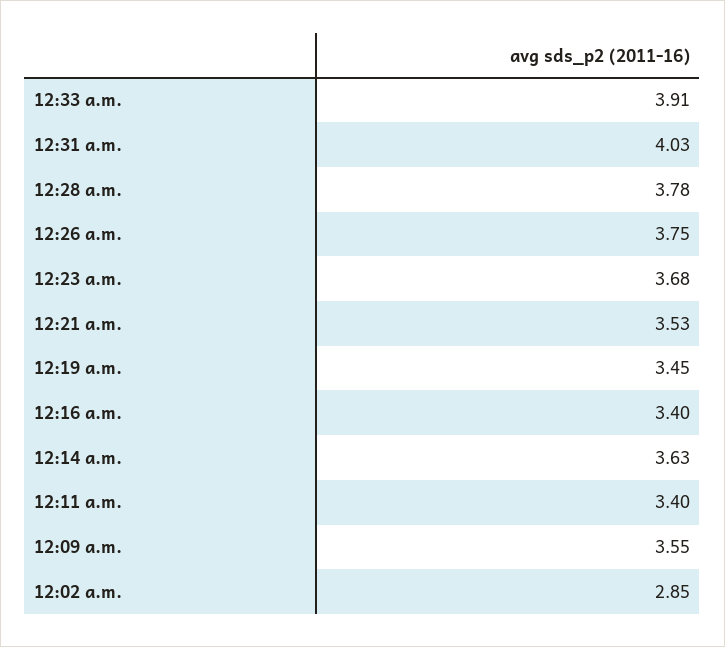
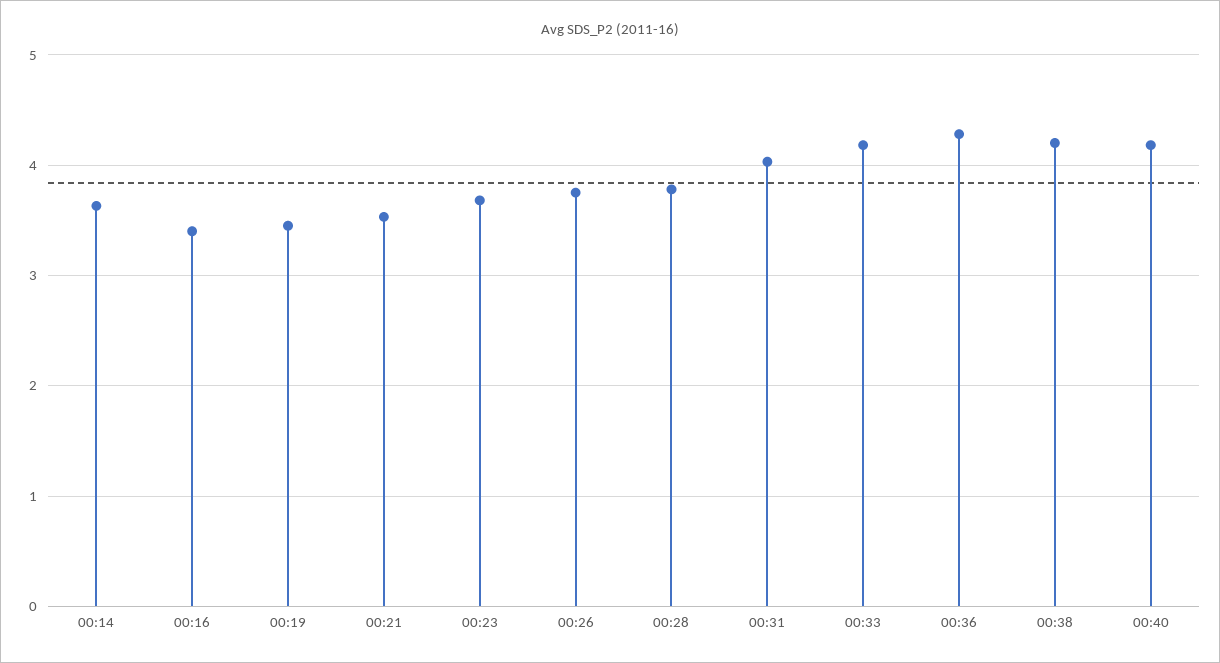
12:33 a.m.: 3.91 -> 4.2
12:11 a.m.: 3.4 -> none
12:09 a.m.: 3.55 -> none
12:02 a.m.: 2.85 -> none
00:36: none -> 4.3
00:38: none -> 4.2
00:40: none -> 4.2

